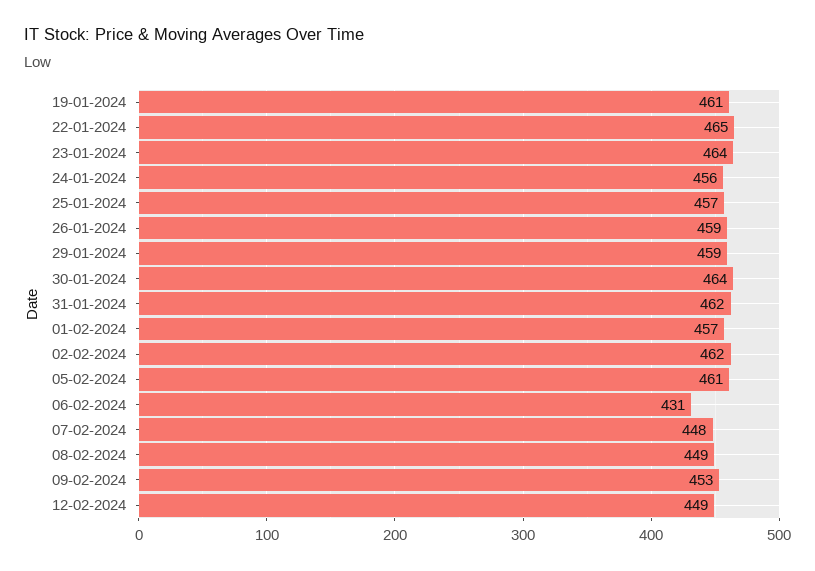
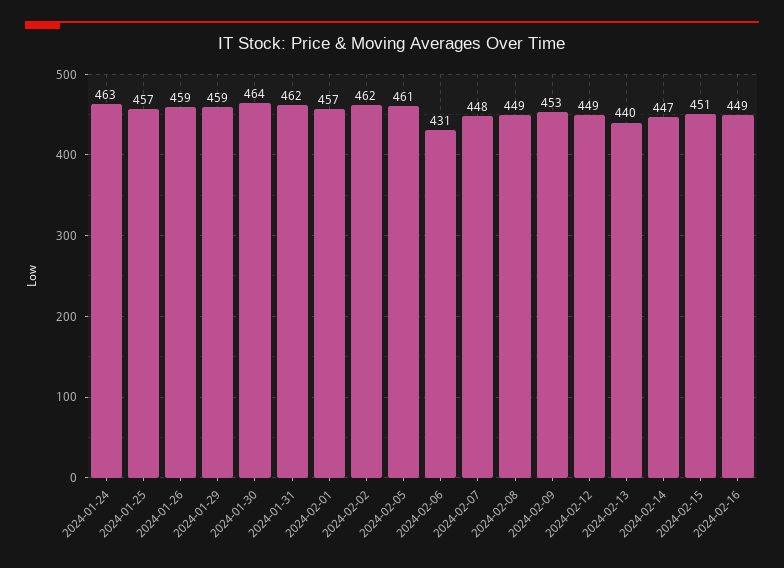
19-01-2024: 461 -> none
22-01-2024: 465 -> none
23-01-2024: 464 -> none
24-01-2024: 456 -> 463
2024-02-13: none -> 440
2024-02-14: none -> 447
2024-02-15: none -> 451
2024-02-16: none -> 449

